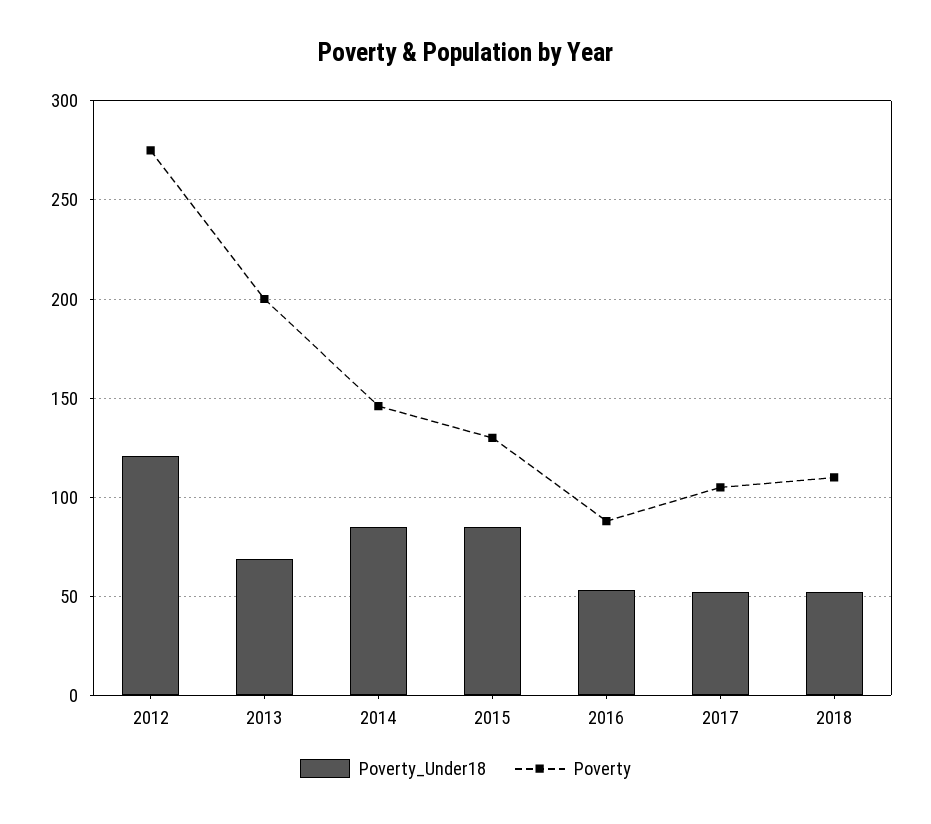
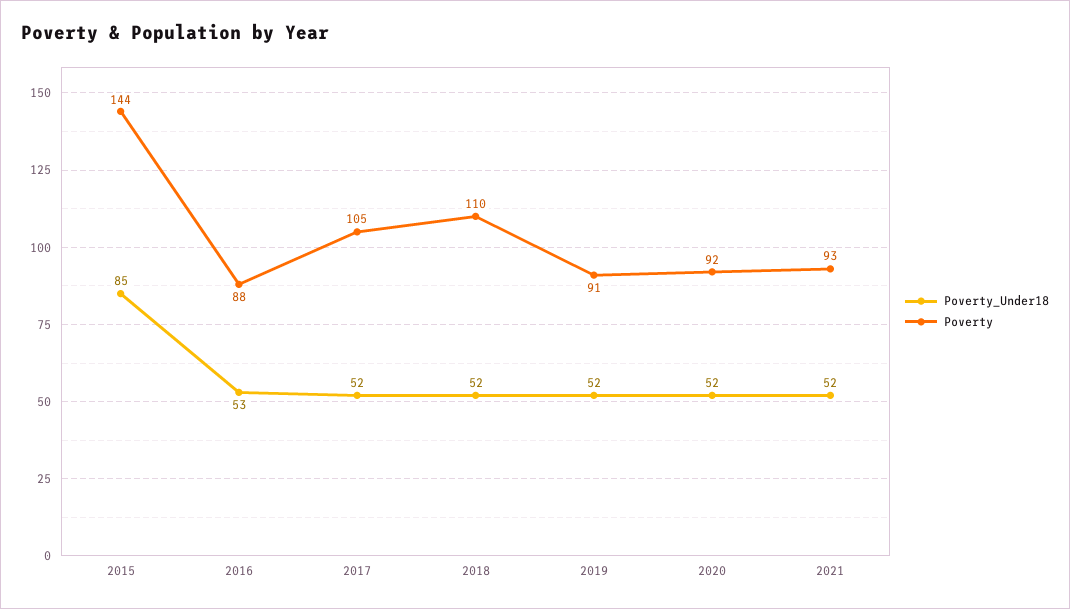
Poverty_Under18, 2012: 120 -> none
Poverty, 2012: 275 -> none
Poverty_Under18, 2013: 70 -> none
Poverty, 2013: 200 -> none
Poverty_Under18, 2014: 85 -> none
Poverty, 2014: 145 -> none
Poverty, 2015: 130 -> 144
Poverty_Under18, 2019: none -> 52
Poverty, 2019: none -> 91
Poverty_Under18, 2020: none -> 52
Poverty, 2020: none -> 92
Poverty_Under18, 2021: none -> 52
Poverty, 2021: none -> 93

